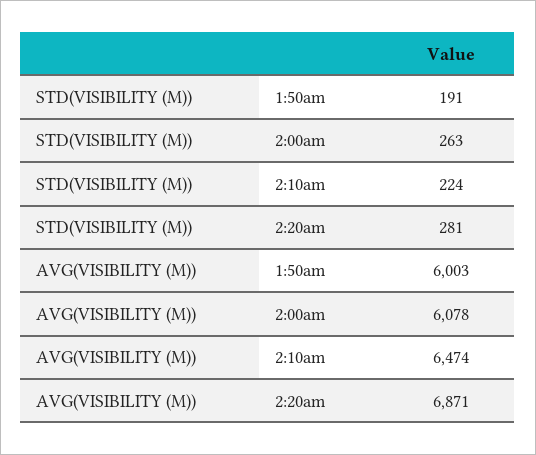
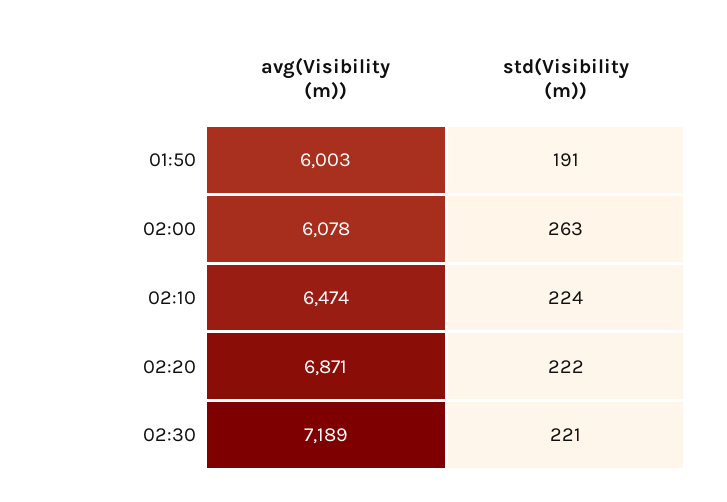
STD(VISIBILITY (M)), 2:20am: 281 -> 222
AVG(VISIBILITY (M)), 02:30: none -> 7189
STD(VISIBILITY (M)), 02:30: none -> 221

